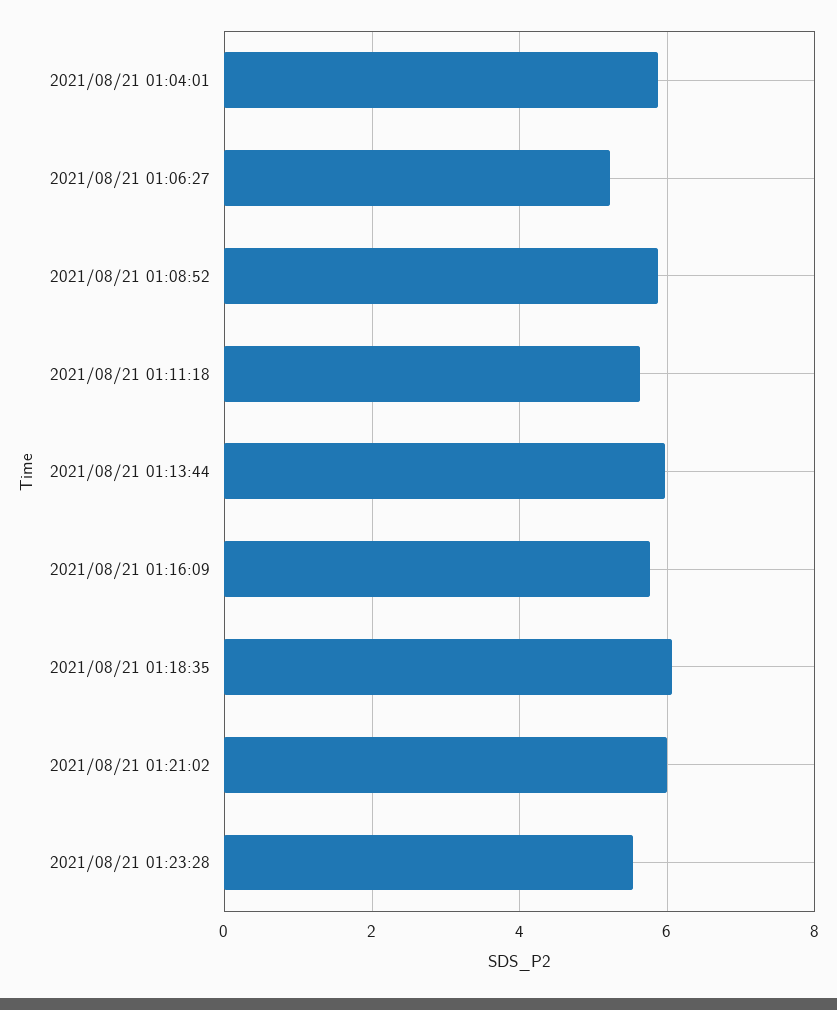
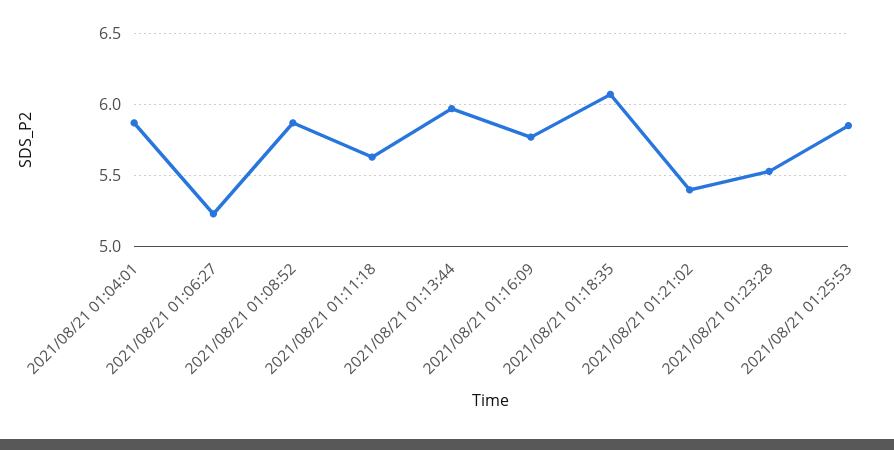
2021/08/21 01:21:02: 6 -> 5.4
2021/08/21 01:25:53: none -> 5.85

